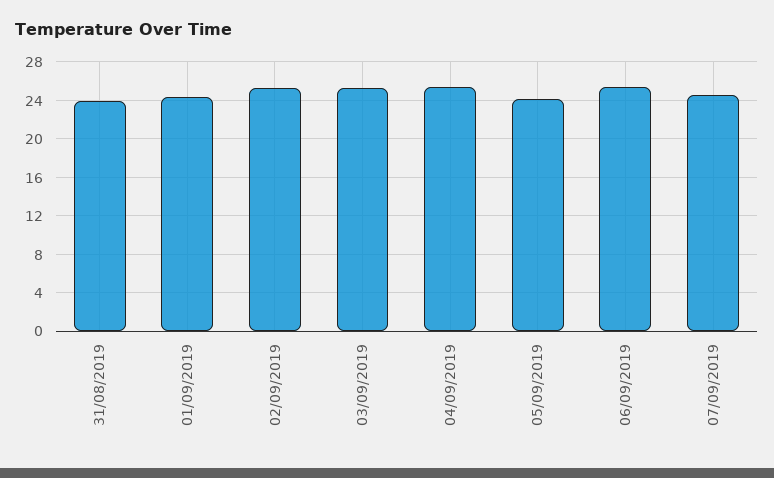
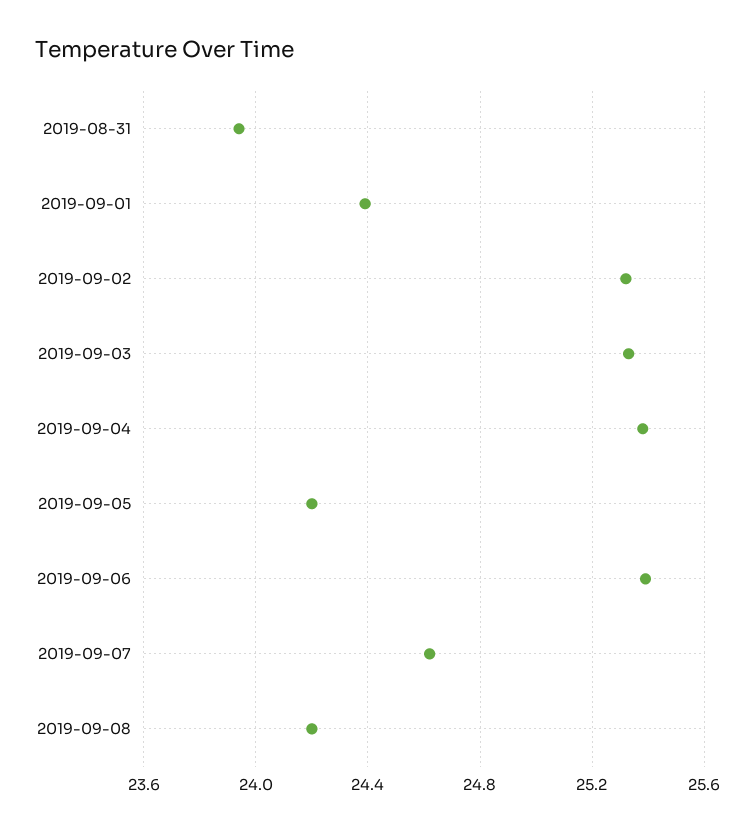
2019-09-08: none -> 24.2

